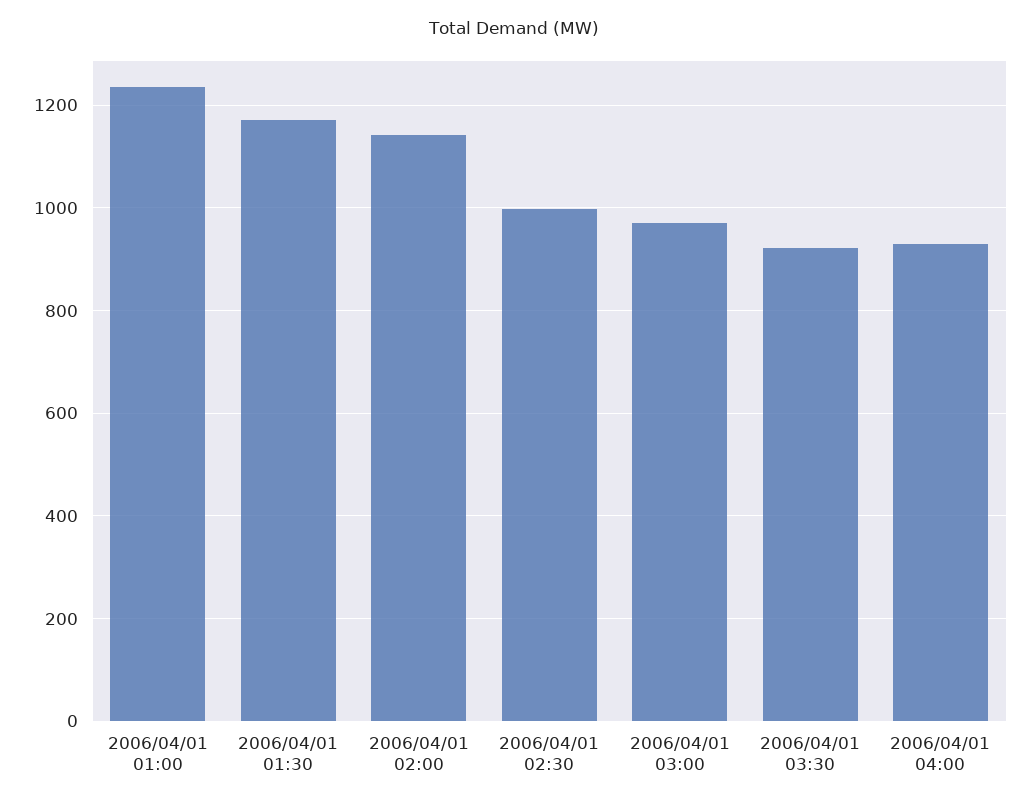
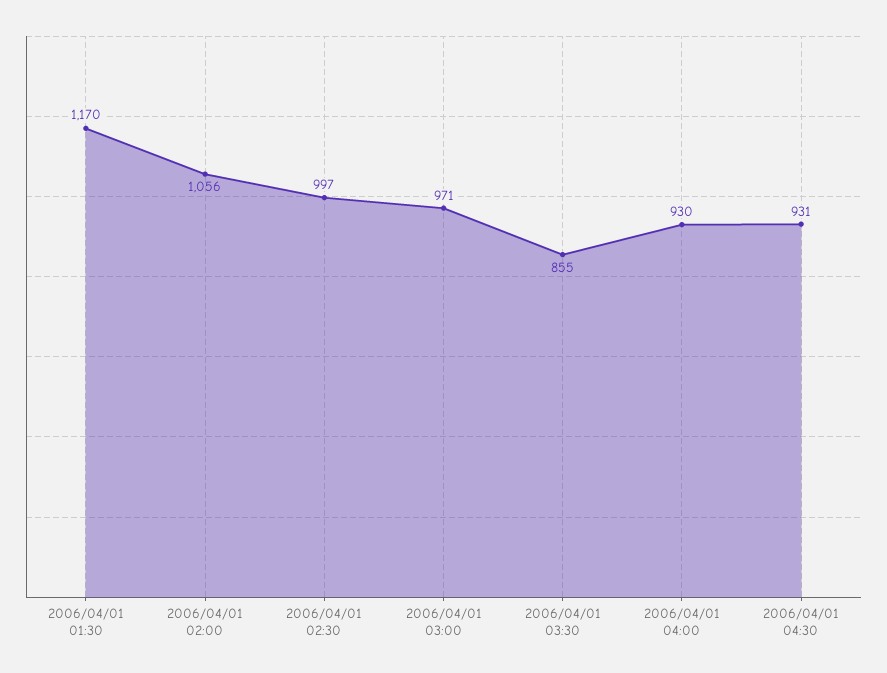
2006/04/01 01:00: 1240 -> none
2006/04/01 02:00: 1140 -> 1056
2006/04/01 03:30: 920 -> 855
2006/04/01 04:30: none -> 931

